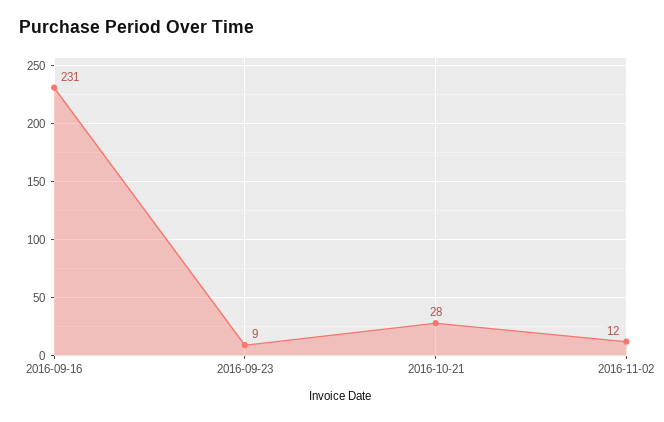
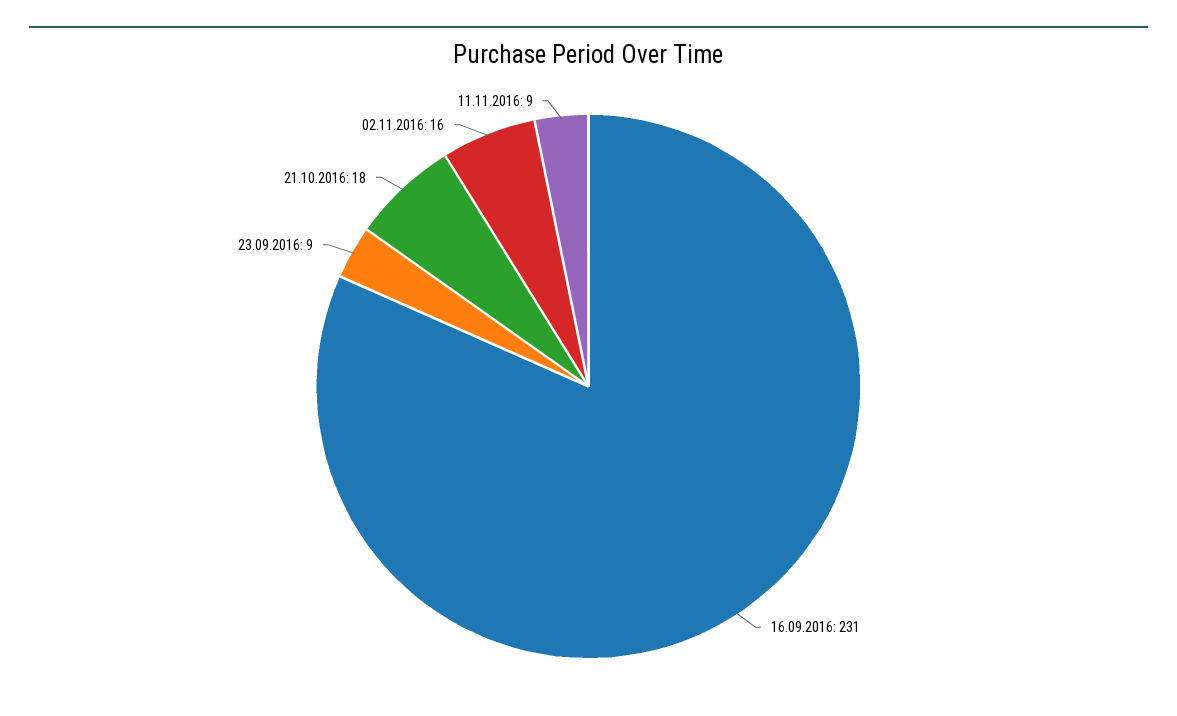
2016-10-21: 28 -> 18
2016-11-02: 12 -> 16
11.11.2016: none -> 9

